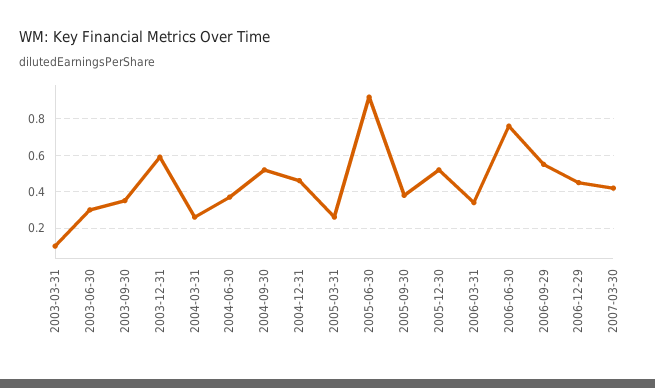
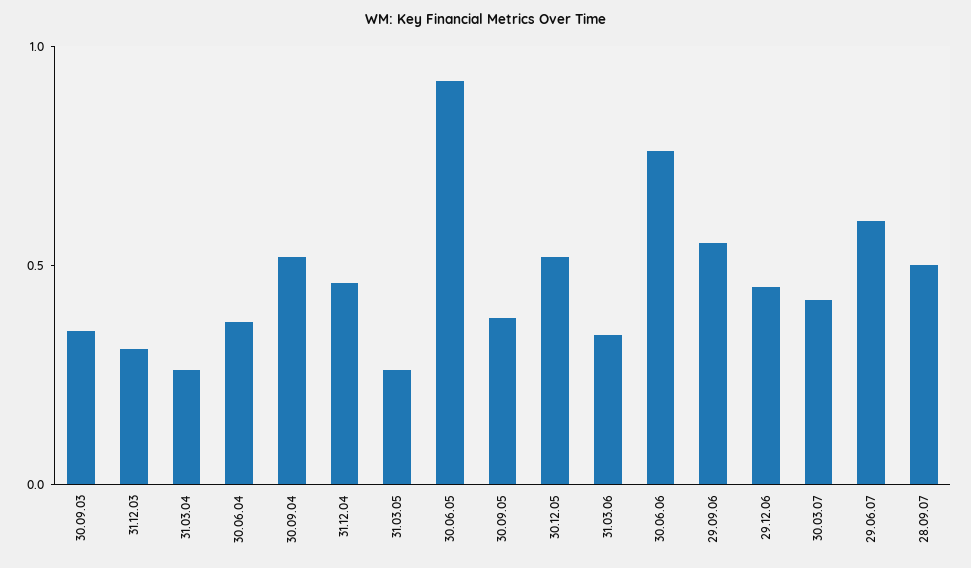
2003-03-31: 0.1 -> none
2003-06-30: 0.3 -> none
2003-12-31: 0.6 -> 0.3
29.06.07: none -> 0.6
28.09.07: none -> 0.5

